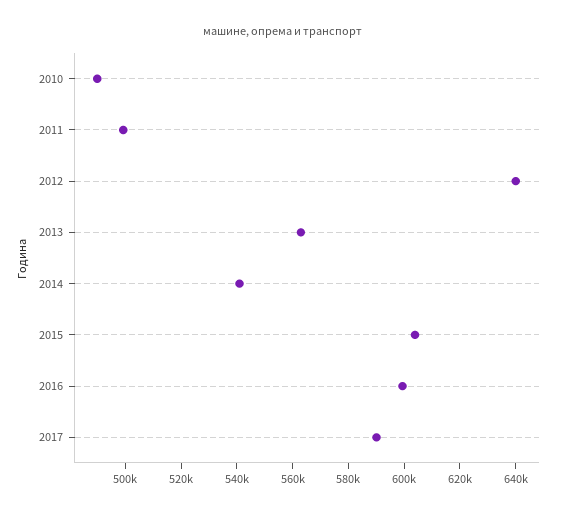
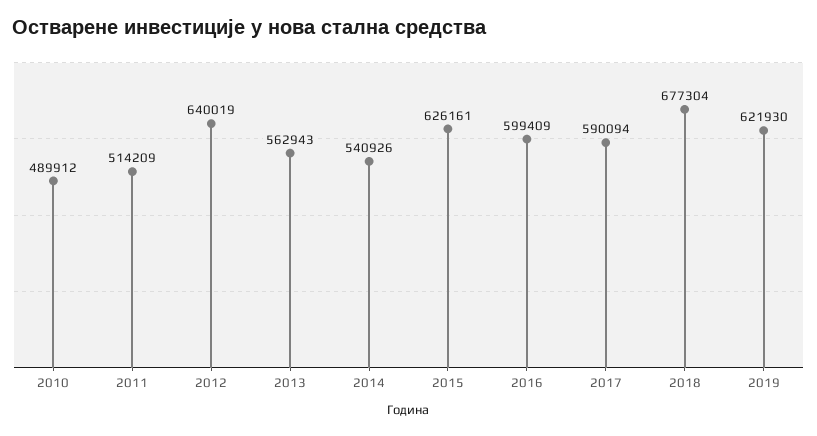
2011: 500000 -> 514209
2015: 605000 -> 626161
2018: none -> 677304
2019: none -> 621930

